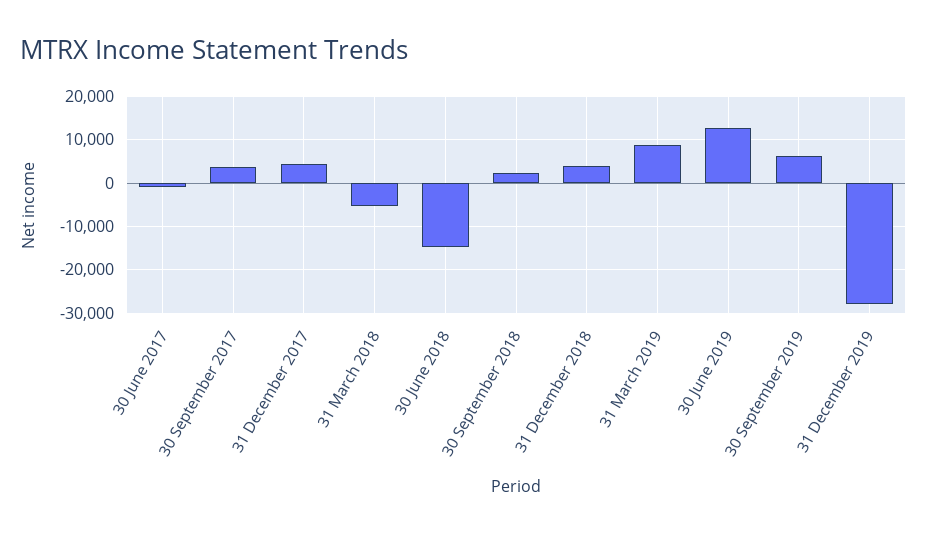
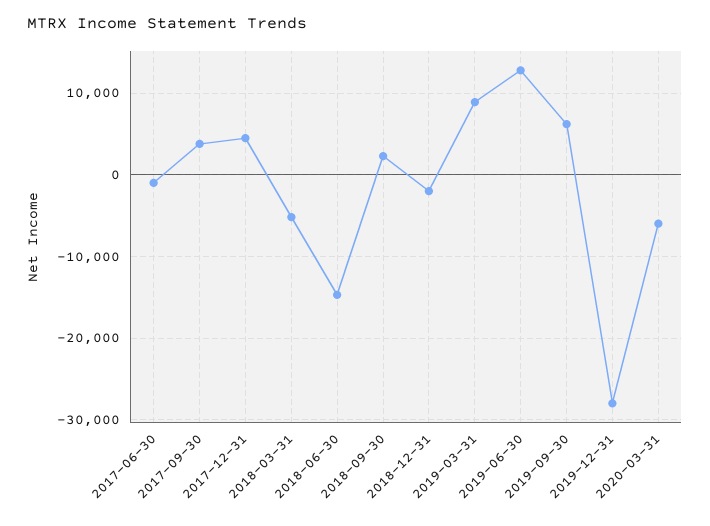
31 December 2018: 4000 -> -2000
2020-03-31: none -> -6000

